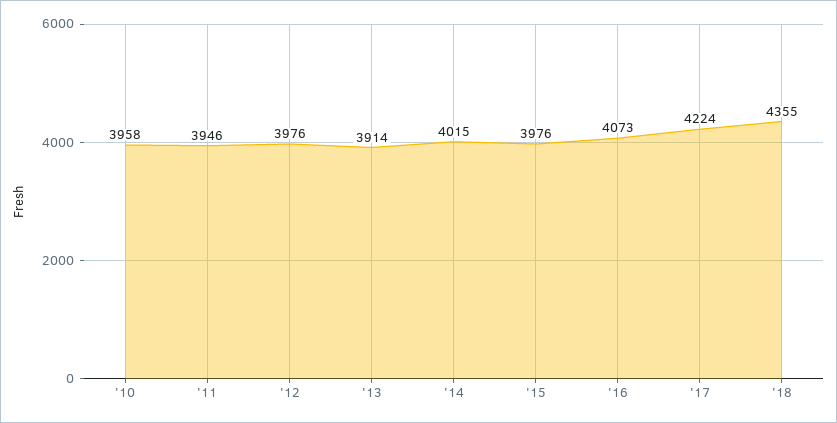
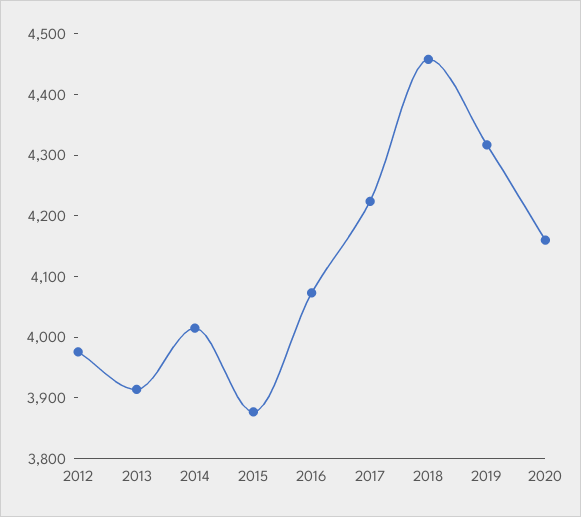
'10: 3958 -> none
'11: 3946 -> none
'15: 3976 -> 3880
'18: 4355 -> 4460
2019: none -> 4320
2020: none -> 4160

